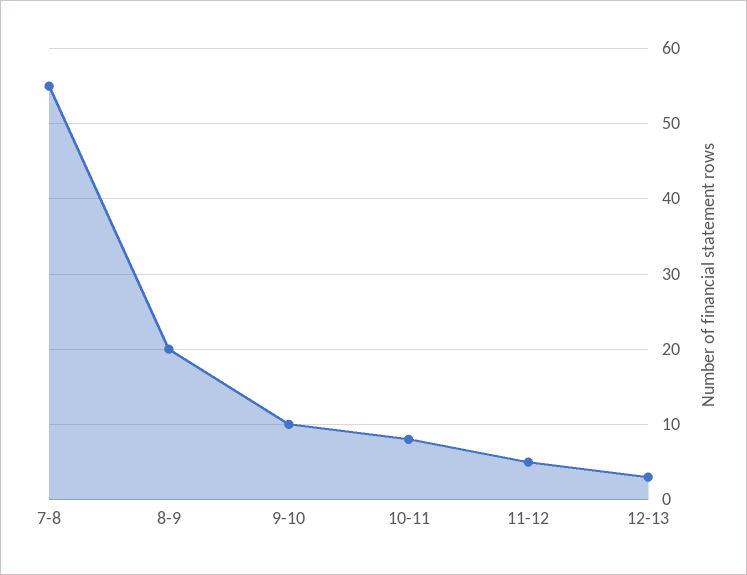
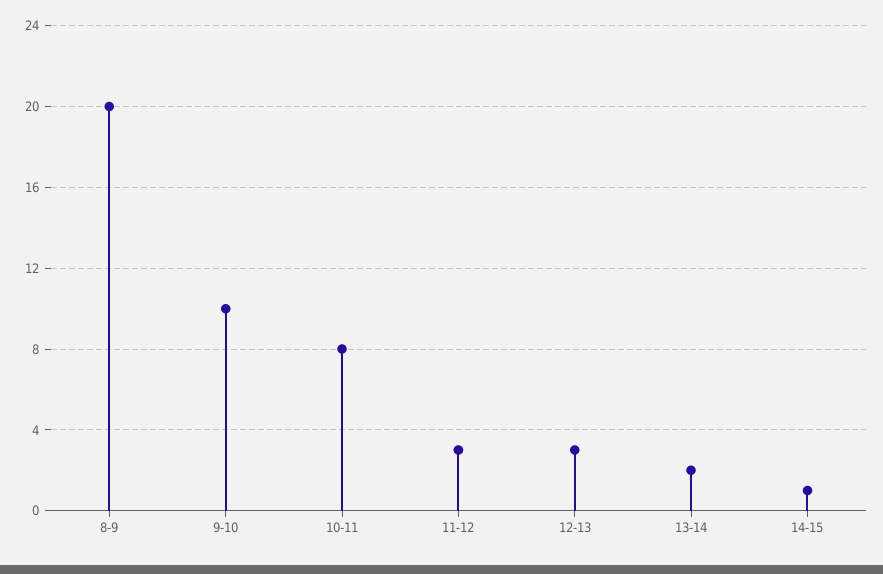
7-8: 55 -> none
11-12: 5 -> 3
13-14: none -> 2
14-15: none -> 1

